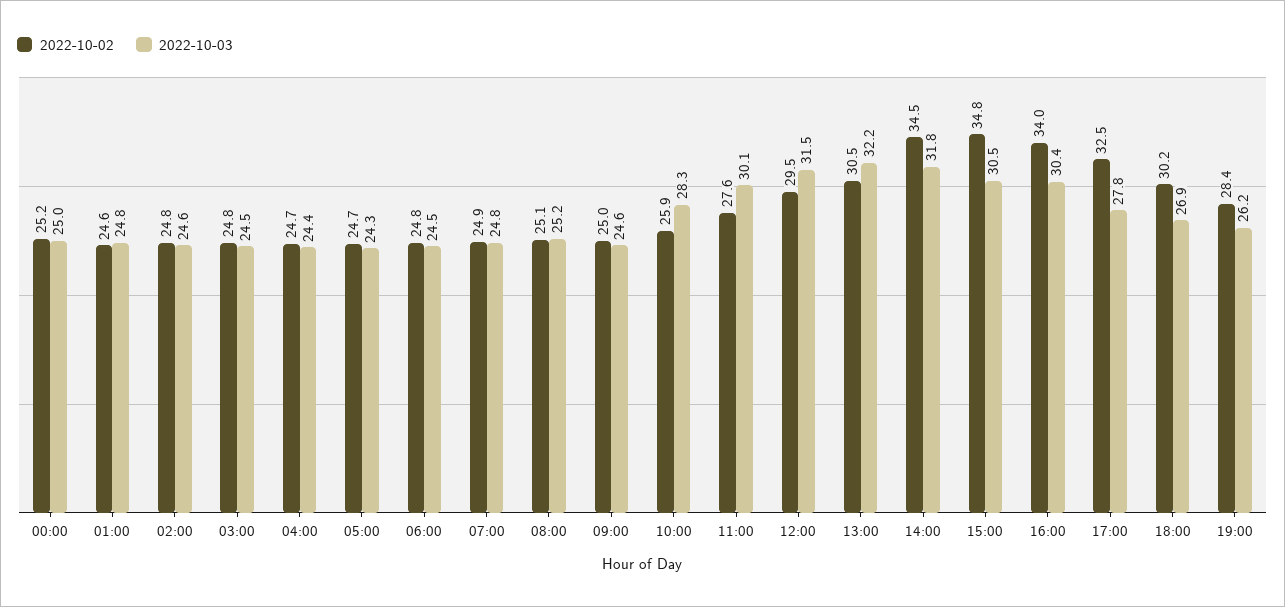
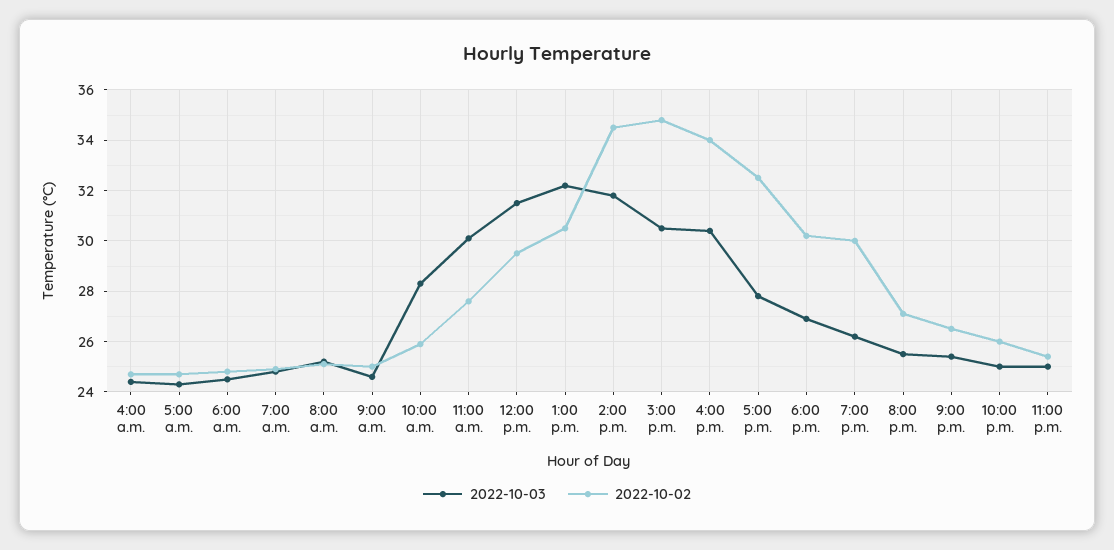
2022-10-02, 00:00: 25.2 -> none
2022-10-03, 00:00: 25 -> none
2022-10-02, 01:00: 24.6 -> none
2022-10-03, 01:00: 24.8 -> none
2022-10-02, 02:00: 24.8 -> none
2022-10-03, 02:00: 24.6 -> none
2022-10-02, 03:00: 24.8 -> none
2022-10-03, 03:00: 24.5 -> none
2022-10-02, 19:00: 28.4 -> 30
2022-10-03, 8:00 p.m.: none -> 25.5
2022-10-02, 8:00 p.m.: none -> 27
2022-10-03, 9:00 p.m.: none -> 25.5
2022-10-02, 9:00 p.m.: none -> 26.5
2022-10-03, 10:00 p.m.: none -> 25
2022-10-02, 10:00 p.m.: none -> 26
2022-10-03, 11:00 p.m.: none -> 25
2022-10-02, 11:00 p.m.: none -> 25.5

